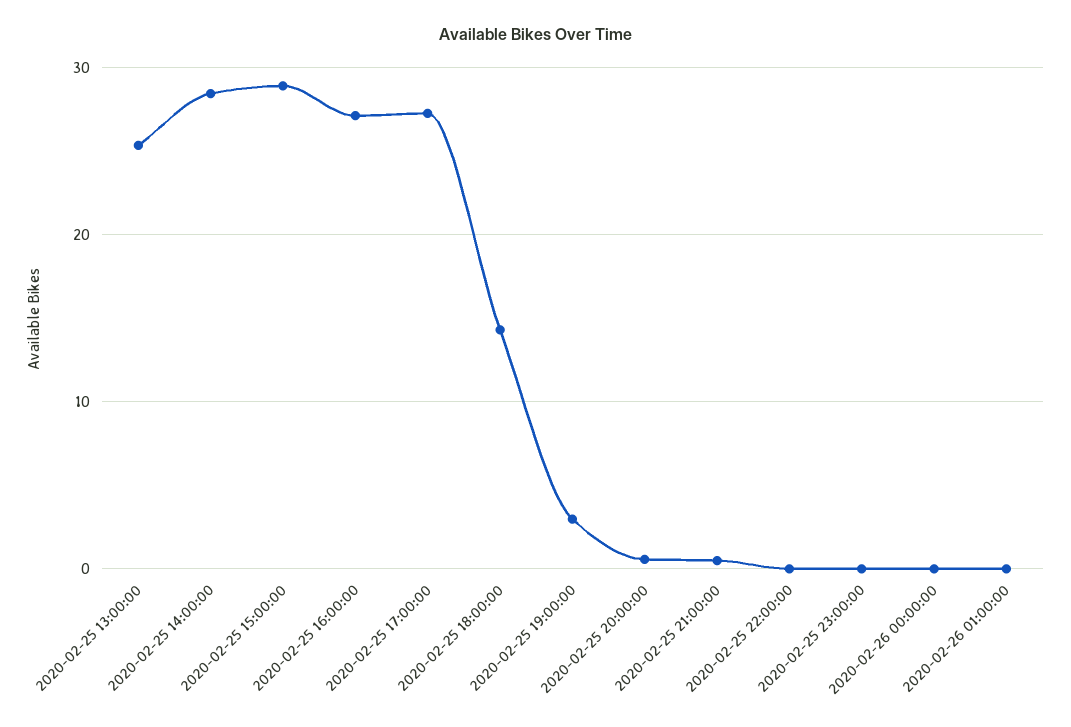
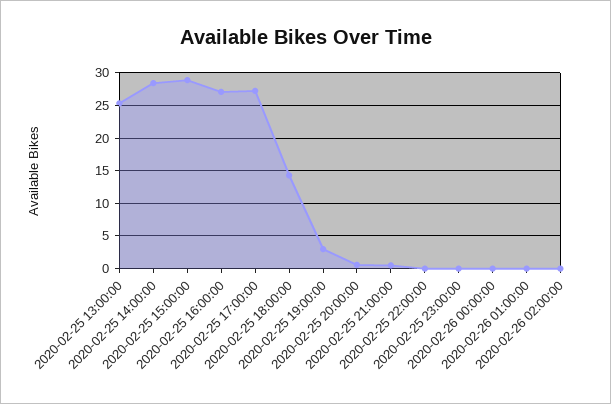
2020-02-26 02:00:00: none -> 0

